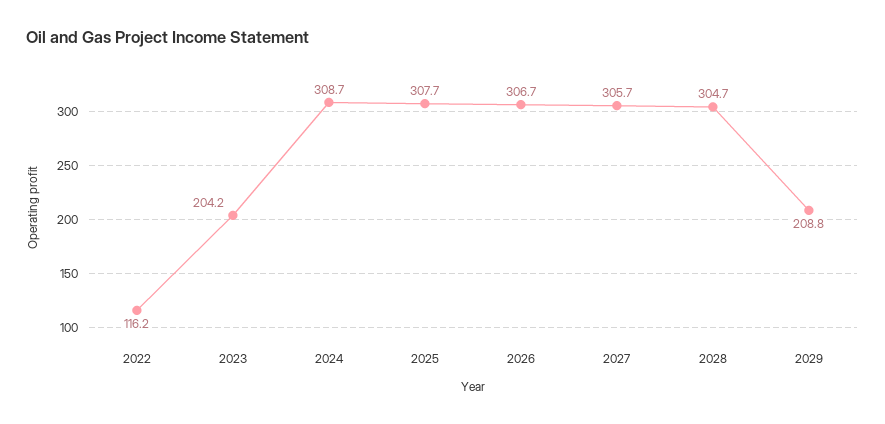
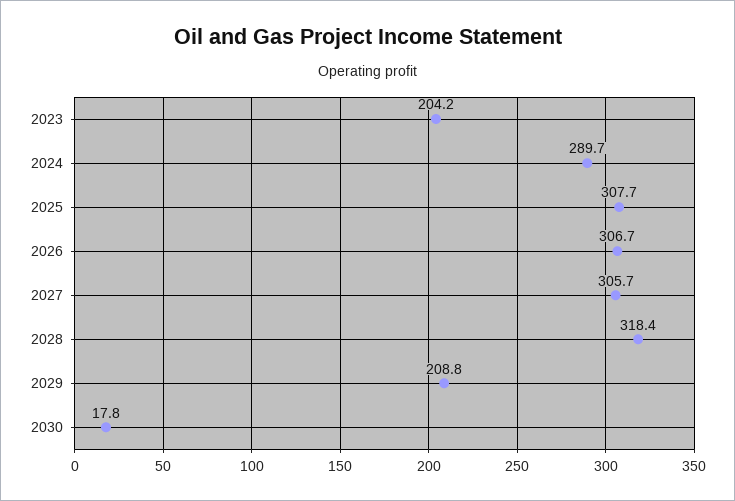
2022: 116.2 -> none
2024: 308.7 -> 289.7
2028: 304.7 -> 318.4
2030: none -> 17.8

